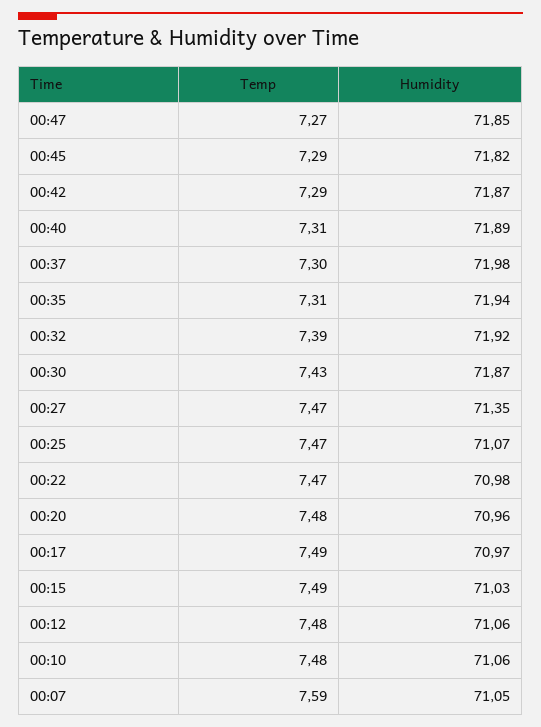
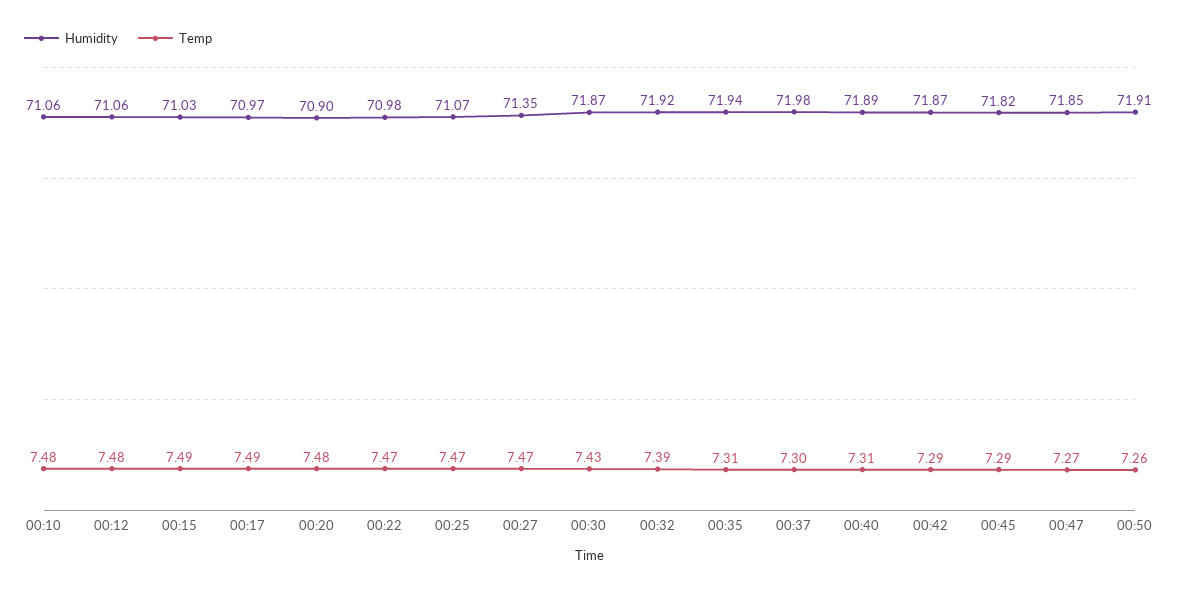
Humidity, 00:20: 70.96 -> 70.9
Temp, 00:07: 7.59 -> none
Humidity, 00:07: 71.05 -> none
Humidity, 00:50: none -> 71.91
Temp, 00:50: none -> 7.26

